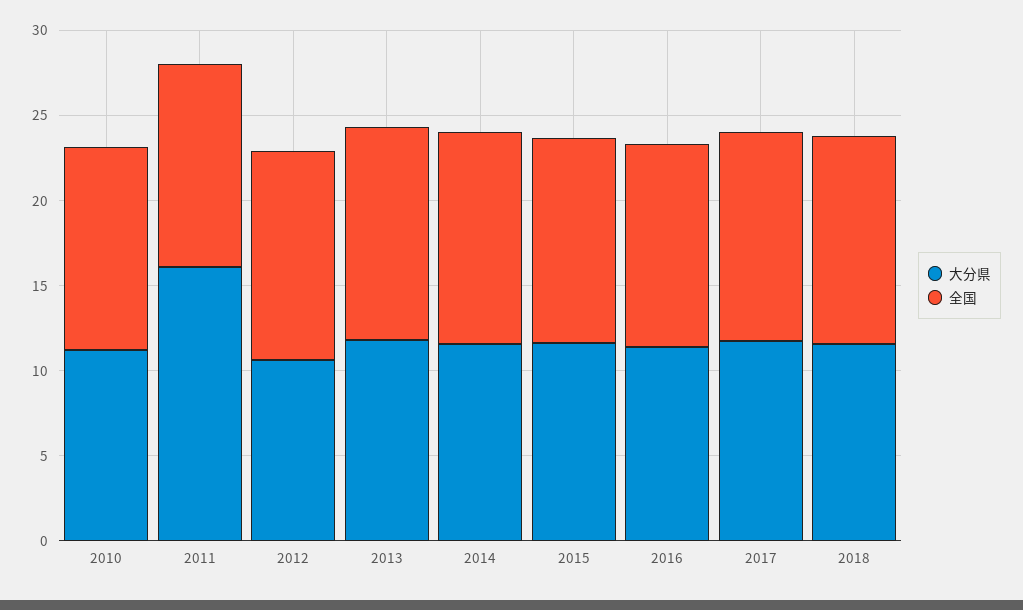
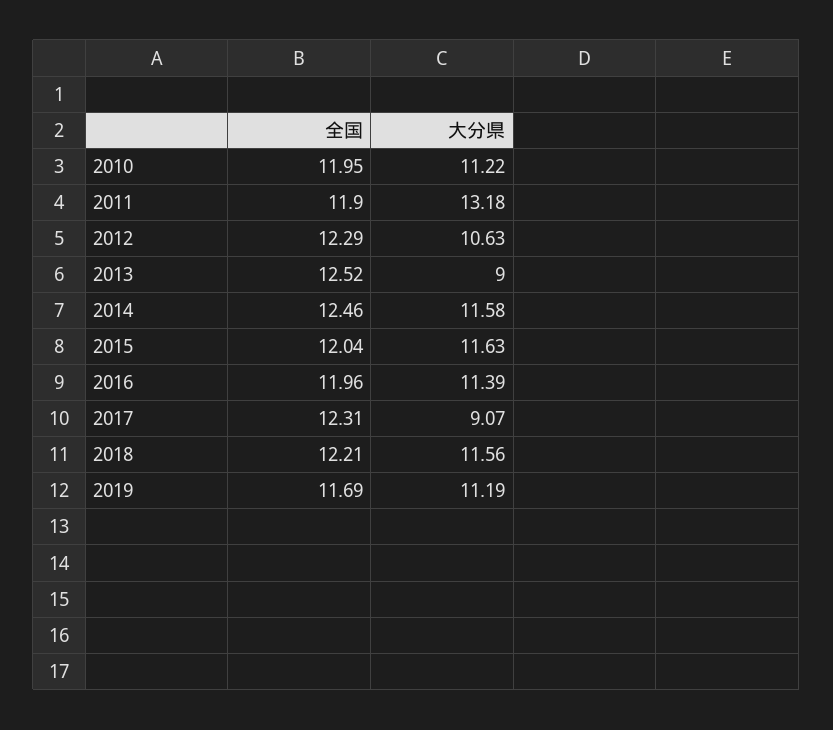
大分県, 2011: 16 -> 13.18
大分県, 2013: 12 -> 9
大分県, 2017: 12 -> 9.07
全国, 2019: none -> 11.69
大分県, 2019: none -> 11.19

